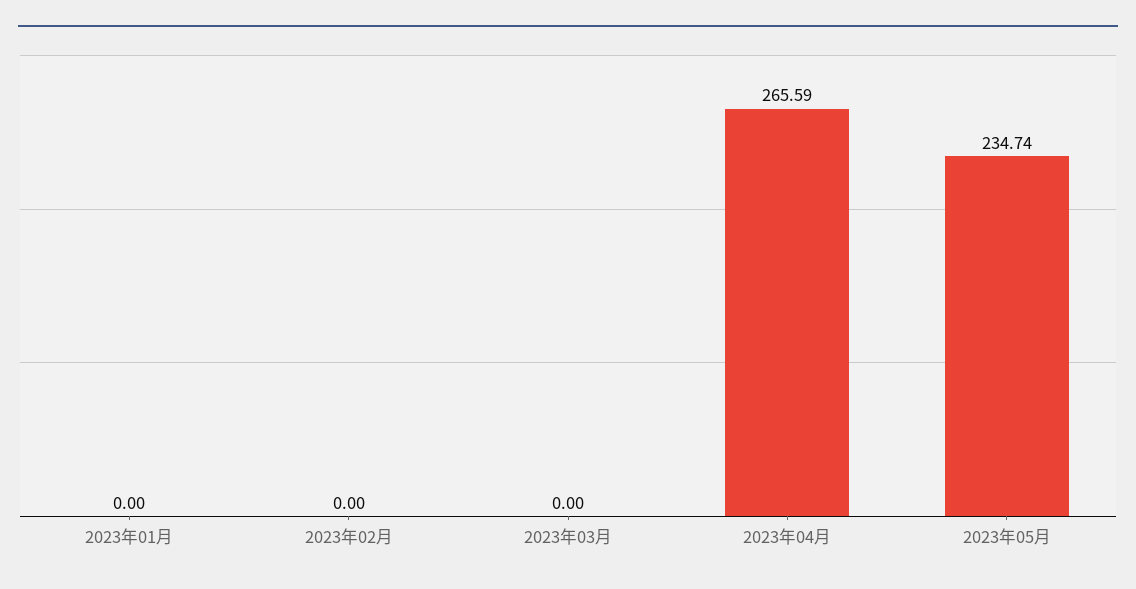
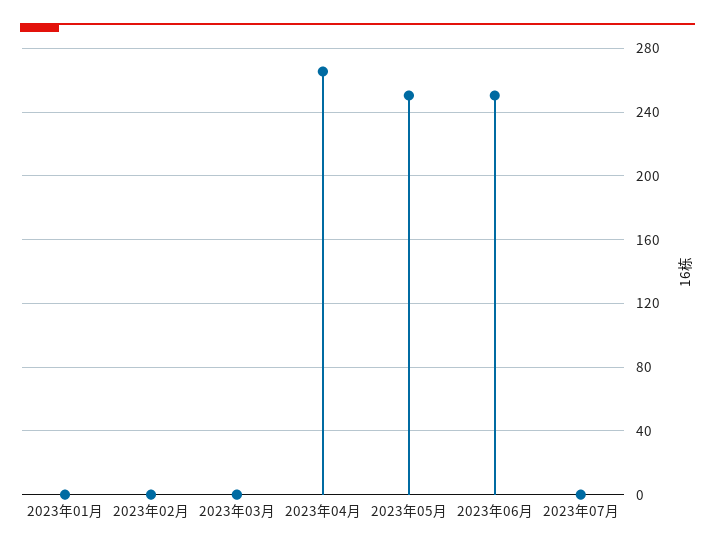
2023年05月: 234.74 -> 250
2023年06月: none -> 250
2023年07月: none -> 0

